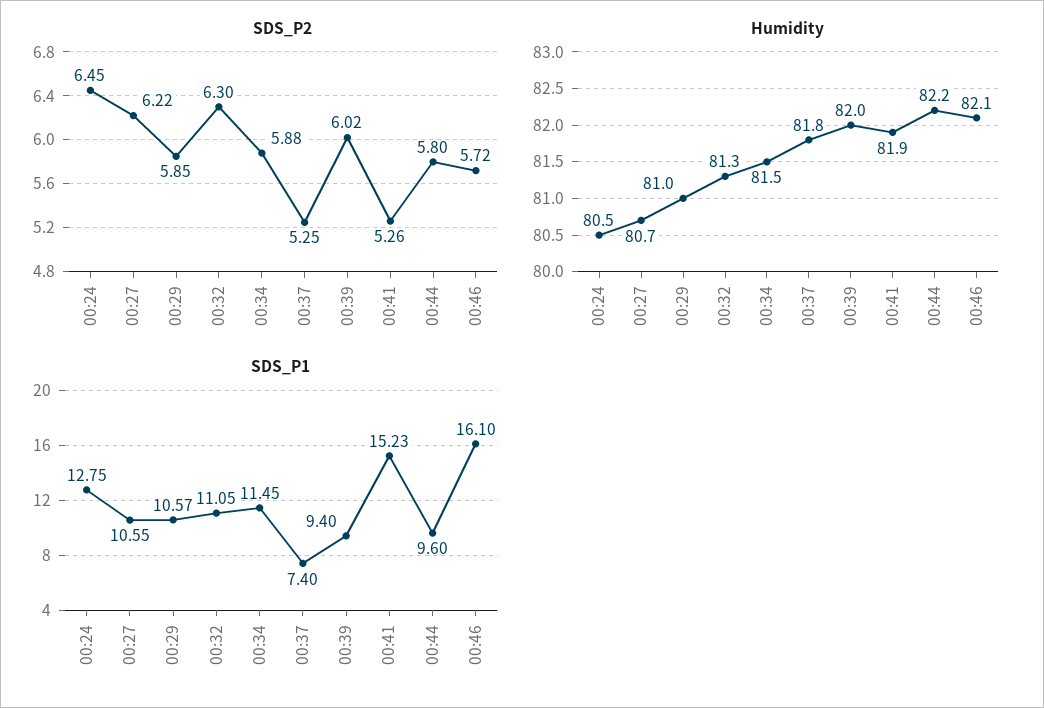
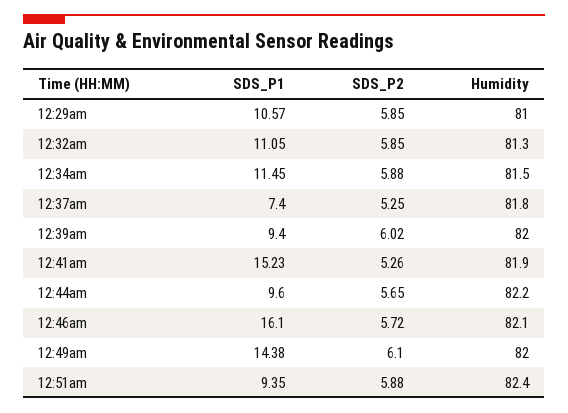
SDS_P2, 00:24: 6.45 -> none
SDS_P2, 00:27: 6.22 -> none
SDS_P2, 00:32: 6.3 -> 5.85
SDS_P2, 00:44: 5.8 -> 5.65
Humidity, 00:24: 80.5 -> none
Humidity, 00:27: 80.7 -> none
SDS_P1, 00:24: 12.75 -> none
SDS_P1, 00:27: 10.55 -> none
SDS_P1, 12:49am: none -> 14.38
SDS_P2, 12:49am: none -> 6.1
Humidity, 12:49am: none -> 82
SDS_P1, 12:51am: none -> 9.35
SDS_P2, 12:51am: none -> 5.88
Humidity, 12:51am: none -> 82.4

